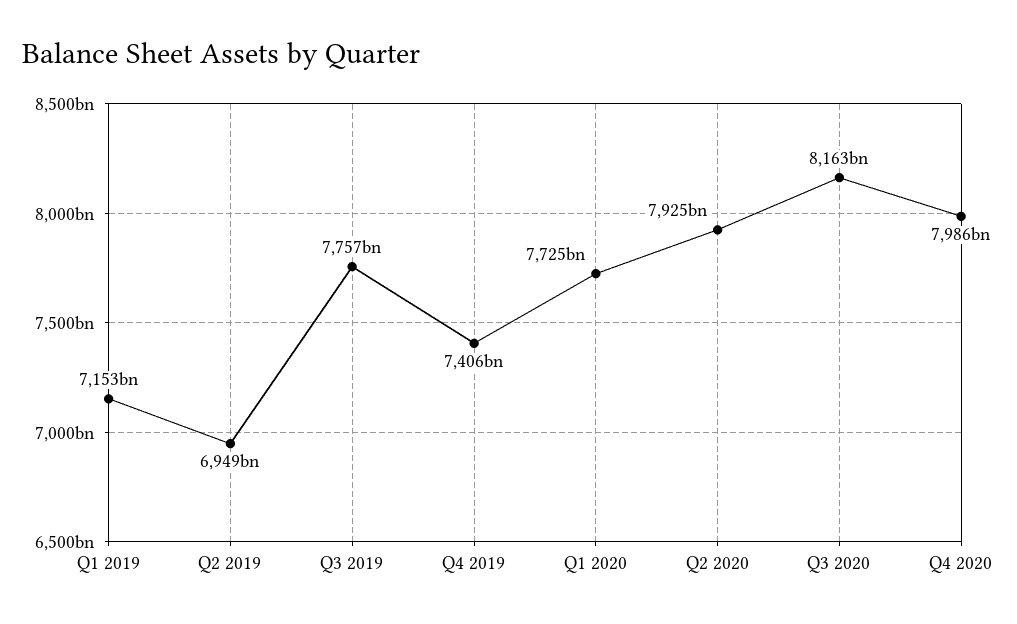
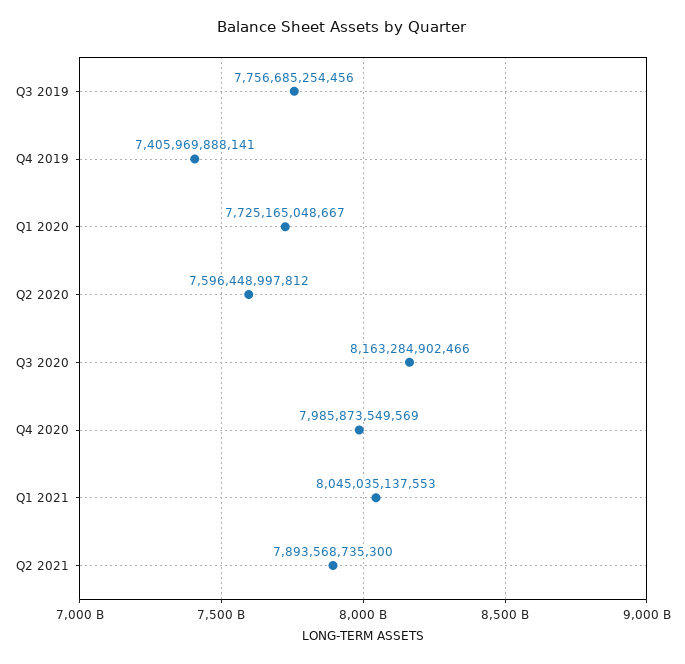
Q1 2019: 7153000000000 -> none
Q2 2019: 6949000000000 -> none
Q2 2020: 7925000000000 -> 7596448997812
Q1 2021: none -> 8045035137553
Q2 2021: none -> 7893568735300

